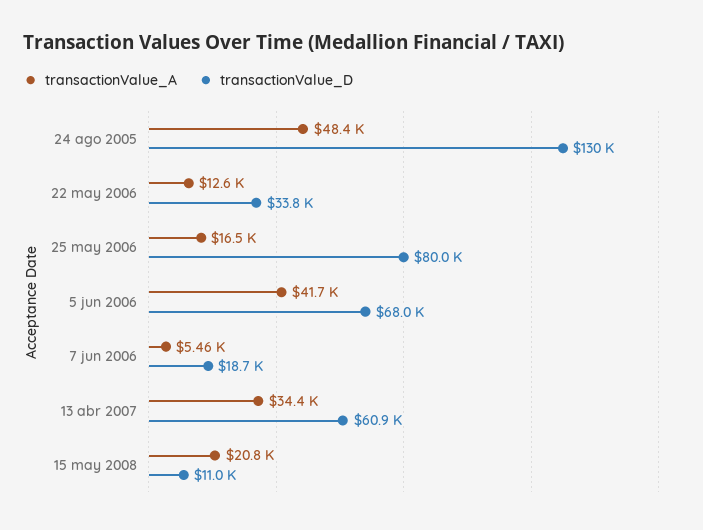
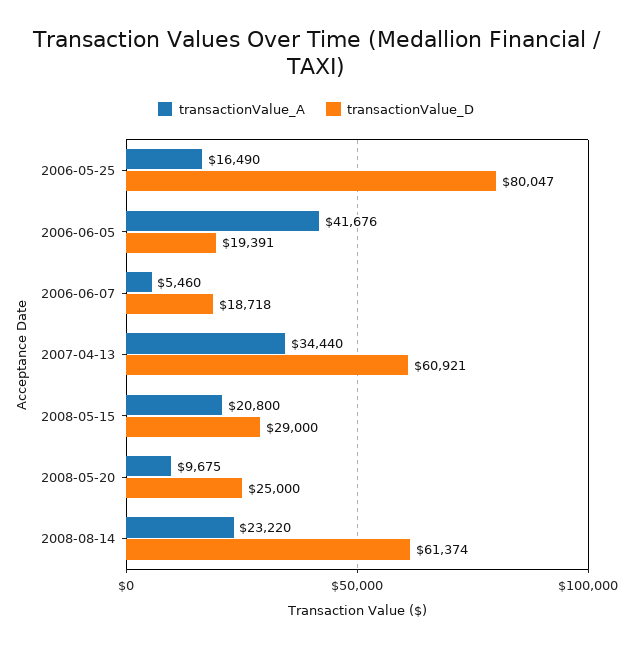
transactionValue_A, 24 ago 2005: 48400 -> none
transactionValue_D, 24 ago 2005: 130000 -> none
transactionValue_A, 22 may 2006: 12600 -> none
transactionValue_D, 22 may 2006: 33800 -> none
transactionValue_D, 5 jun 2006: 68000 -> 19391
transactionValue_D, 15 may 2008: 11000 -> 29000
transactionValue_A, 2008-05-20: none -> 9675
transactionValue_D, 2008-05-20: none -> 25000
transactionValue_A, 2008-08-14: none -> 23220
transactionValue_D, 2008-08-14: none -> 61374

